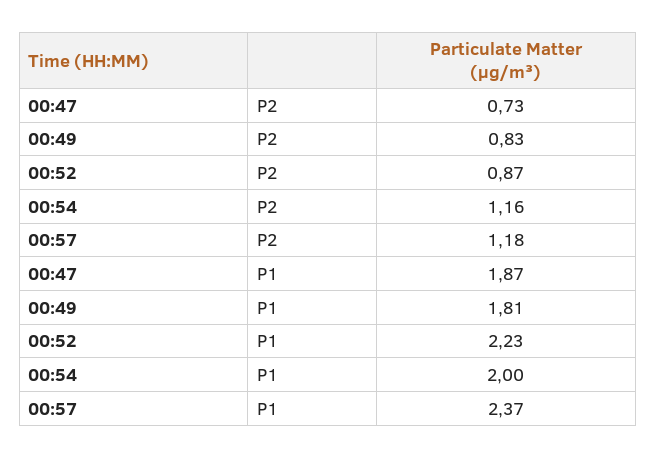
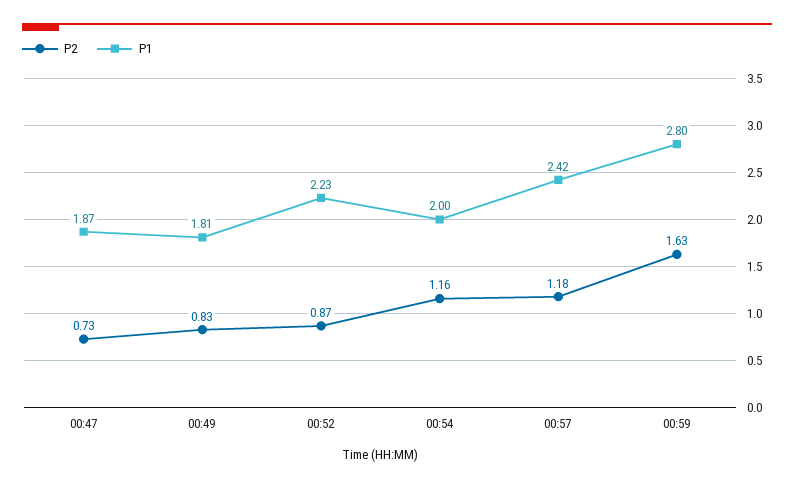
P1, 00:57: 2.37 -> 2.42
P2, 00:59: none -> 1.63
P1, 00:59: none -> 2.8

